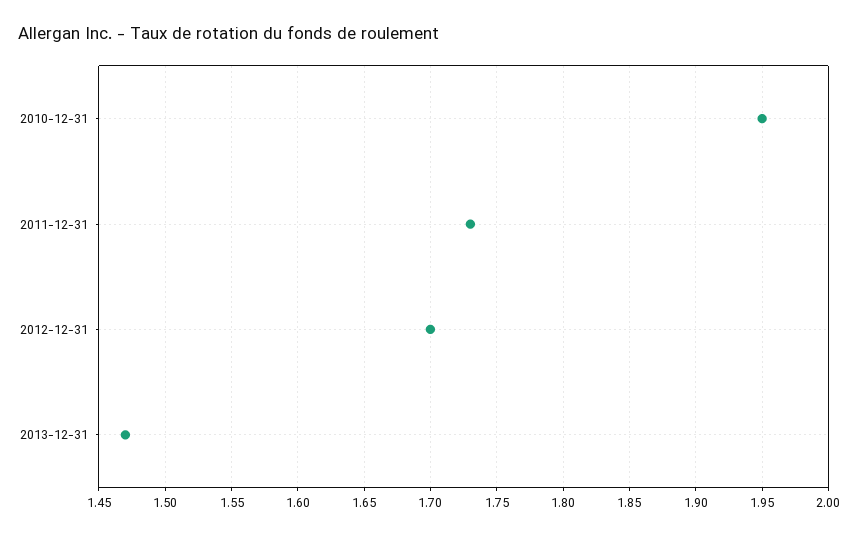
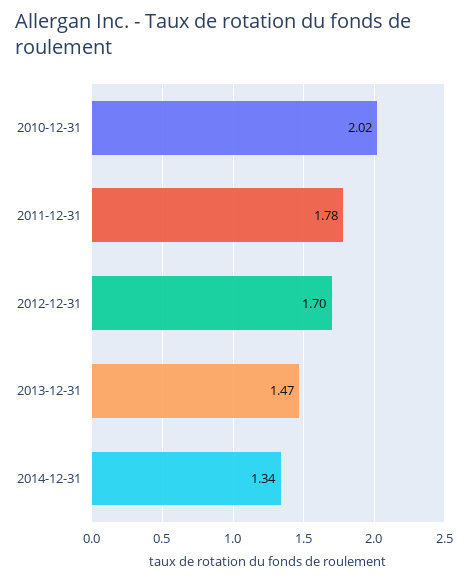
2010-12-31: 1.95 -> 2.02
2011-12-31: 1.73 -> 1.78
2014-12-31: none -> 1.34

